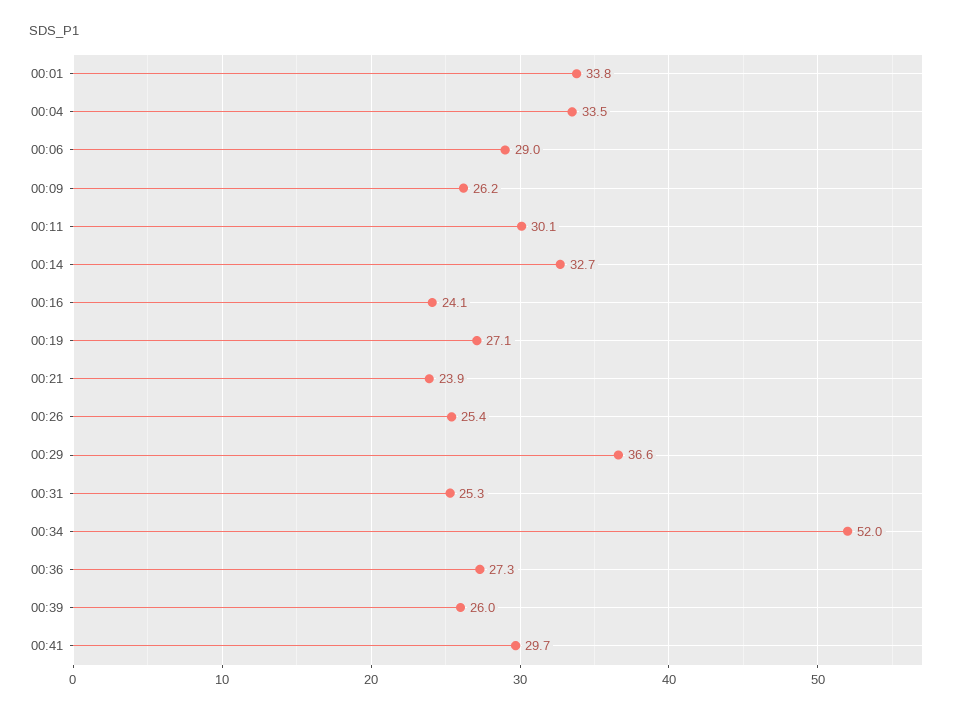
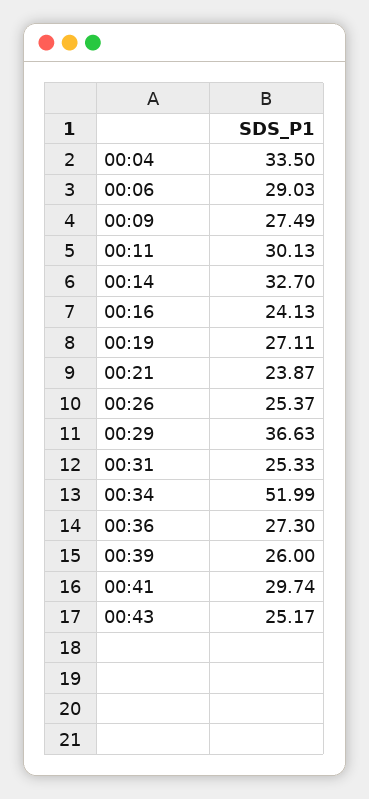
00:01: 33.8 -> none
00:09: 26.2 -> 27.49
00:43: none -> 25.17

